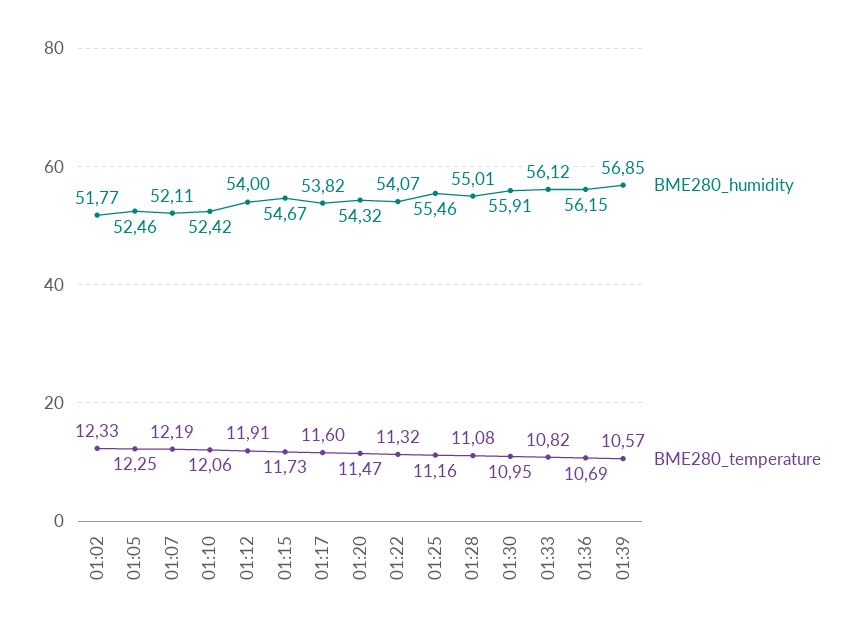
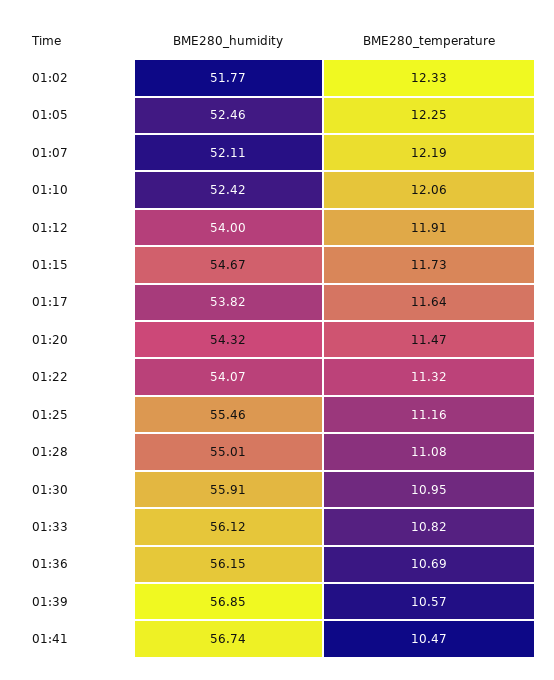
BME280_temperature, 01:17: 11.6 -> 11.64
BME280_humidity, 01:41: none -> 56.74
BME280_temperature, 01:41: none -> 10.47

